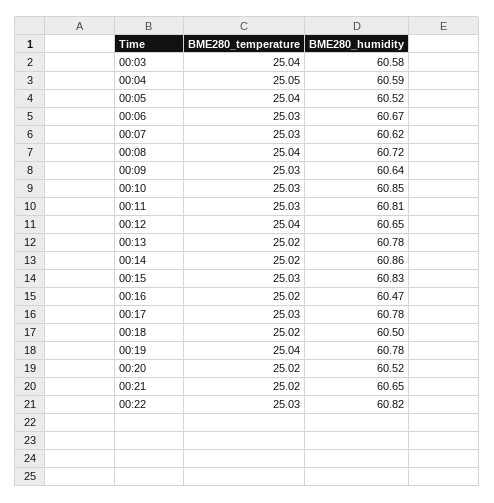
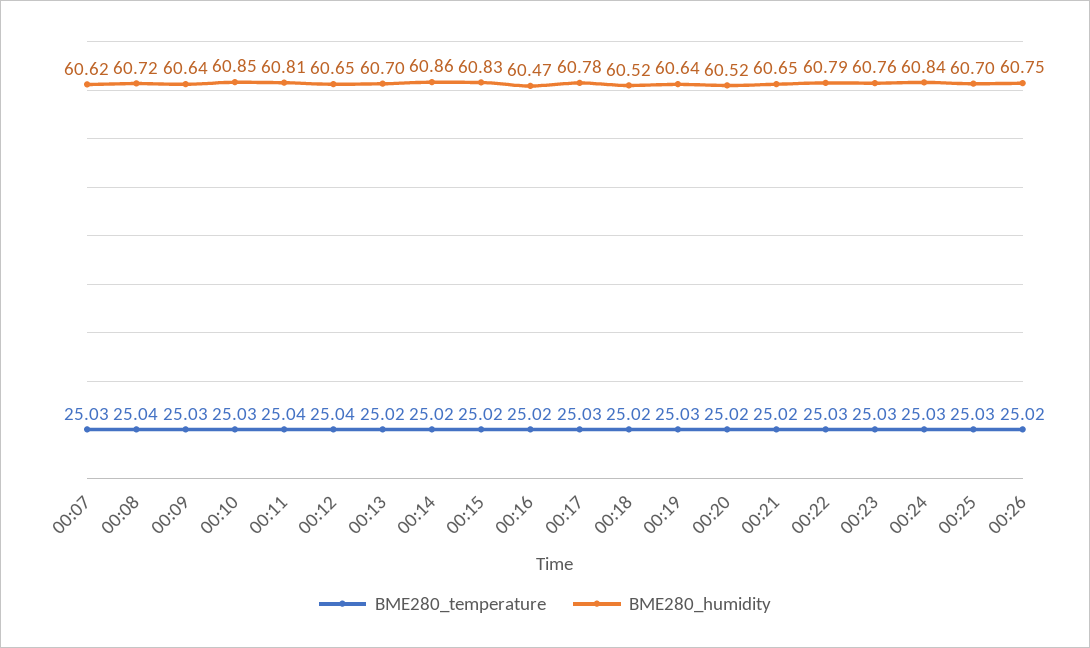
BME280_temperature, 00:03: 25.04 -> none
BME280_humidity, 00:03: 60.58 -> none
BME280_temperature, 00:04: 25.05 -> none
BME280_humidity, 00:04: 60.59 -> none
BME280_temperature, 00:05: 25.04 -> none
BME280_humidity, 00:05: 60.52 -> none
BME280_temperature, 00:06: 25.03 -> none
BME280_humidity, 00:06: 60.67 -> none
BME280_temperature, 00:11: 25.03 -> 25.04
BME280_humidity, 00:13: 60.78 -> 60.7
BME280_temperature, 00:15: 25.03 -> 25.02
BME280_humidity, 00:18: 60.5 -> 60.52
BME280_temperature, 00:19: 25.04 -> 25.03
BME280_humidity, 00:19: 60.78 -> 60.64
BME280_humidity, 00:22: 60.82 -> 60.79
BME280_temperature, 00:23: none -> 25.03
BME280_humidity, 00:23: none -> 60.76
BME280_temperature, 00:24: none -> 25.03
BME280_humidity, 00:24: none -> 60.84
BME280_temperature, 00:25: none -> 25.03
BME280_humidity, 00:25: none -> 60.7
BME280_temperature, 00:26: none -> 25.02
BME280_humidity, 00:26: none -> 60.75

